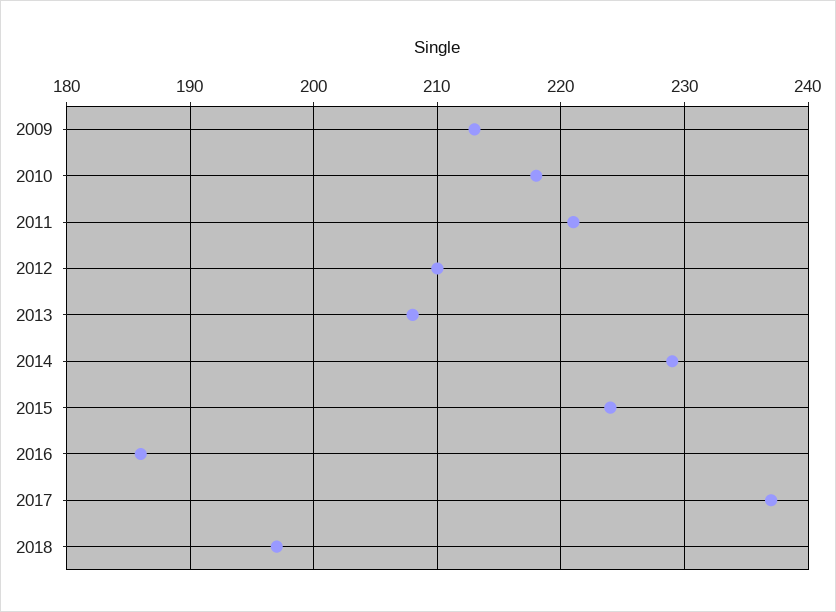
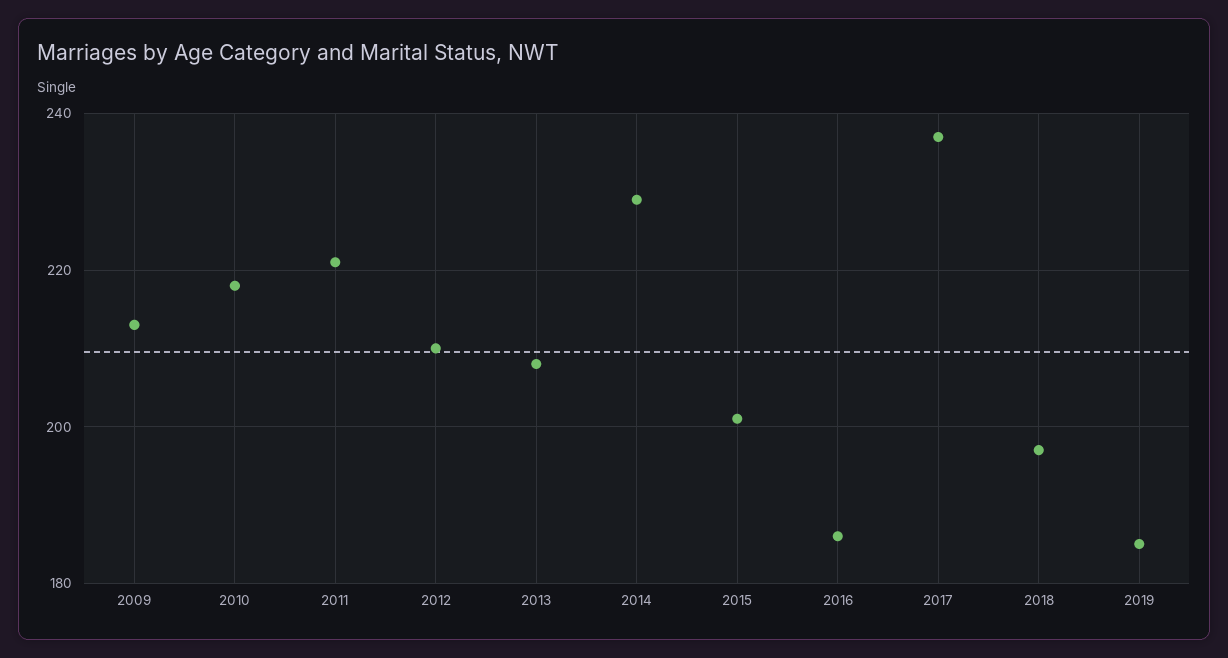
2015: 224 -> 200
2019: none -> 185

